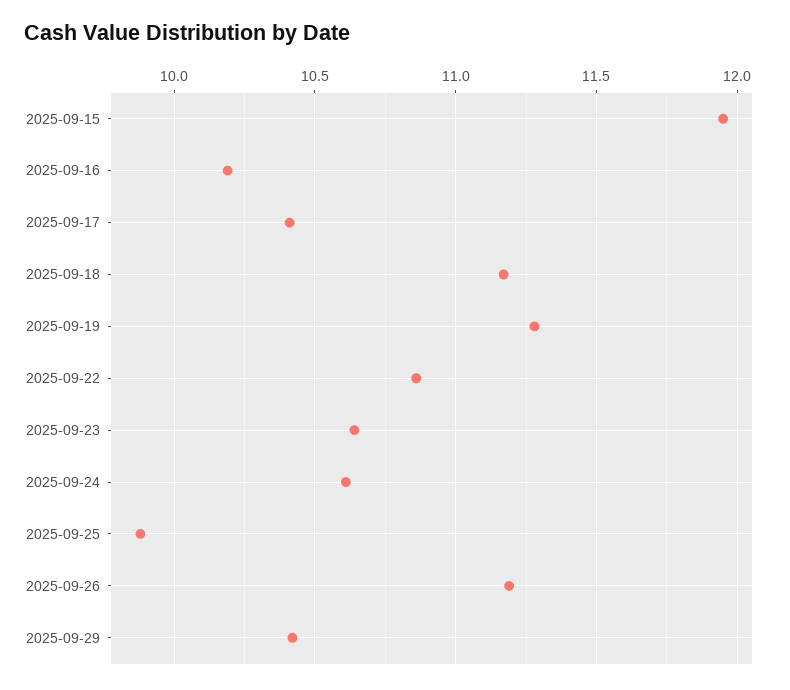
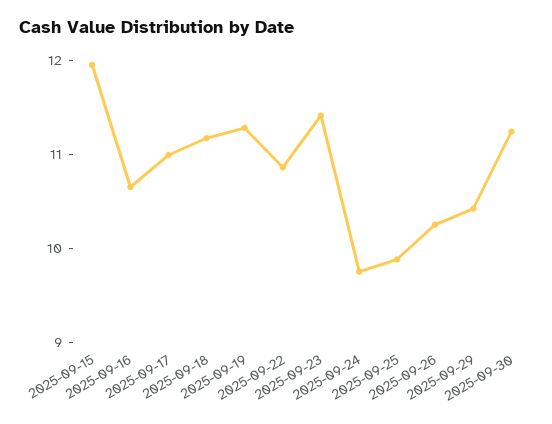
2025-09-16: 10.2 -> 10.6
2025-09-17: 10.4 -> 11
2025-09-23: 10.65 -> 11.4
2025-09-24: 10.6 -> 9.8
2025-09-26: 11.2 -> 10.2
2025-09-30: none -> 11.2

